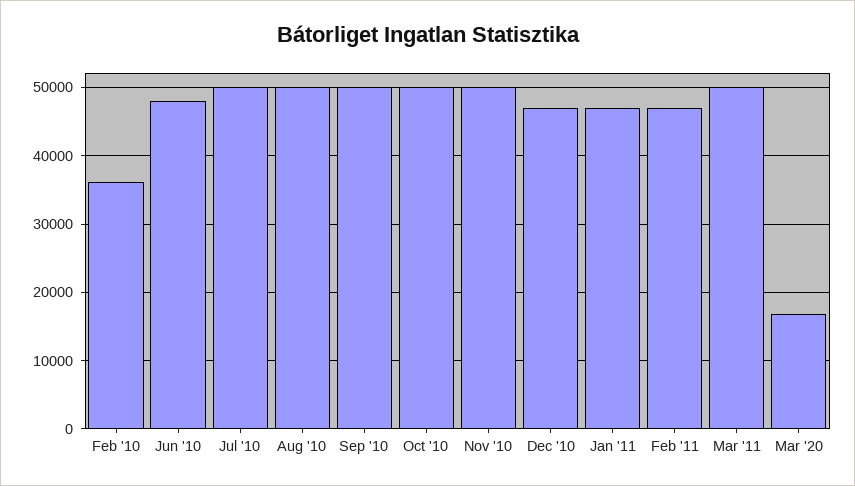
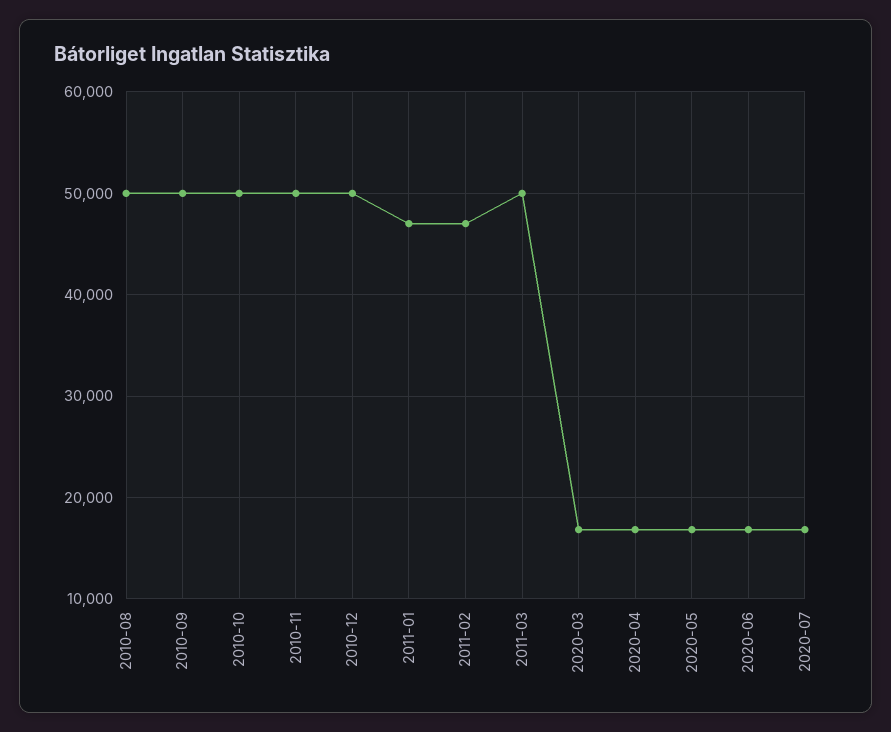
Feb '10: 36000 -> none
Jun '10: 48000 -> none
Jul '10: 50000 -> none
Dec '10: 47000 -> 50000
2020-04: none -> 17000
2020-05: none -> 17000
2020-06: none -> 17000
2020-07: none -> 17000

